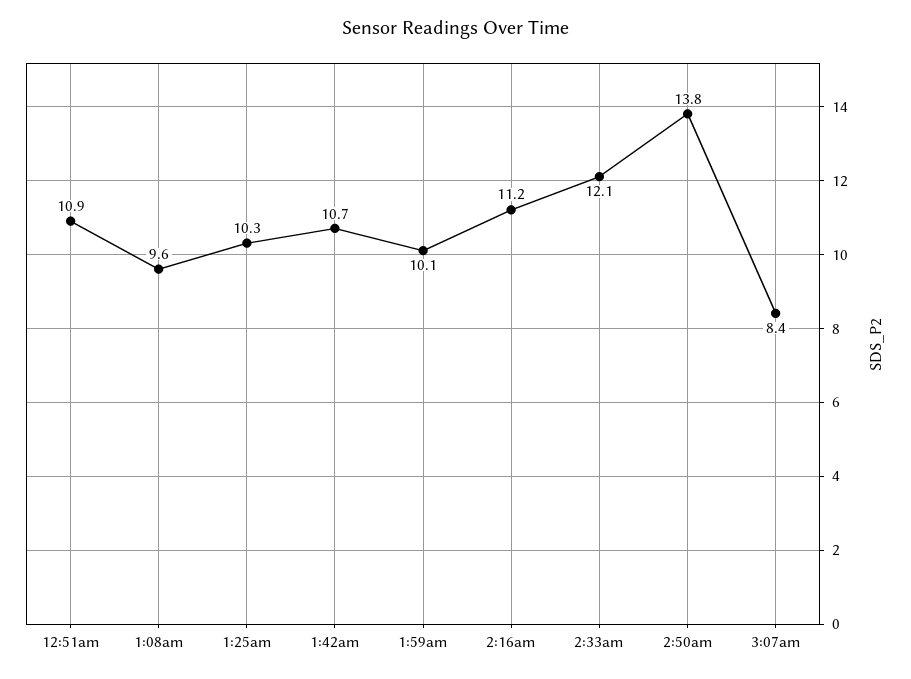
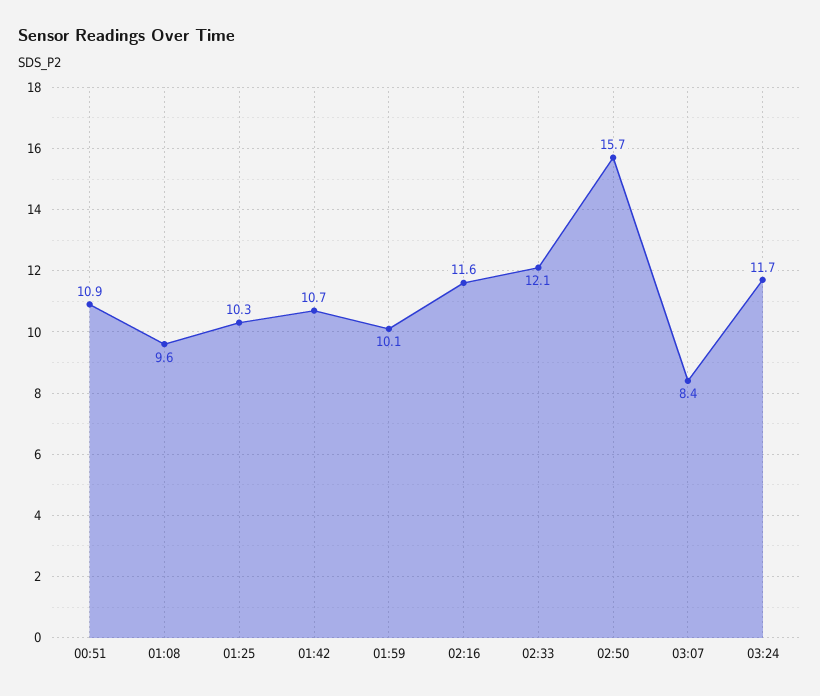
2:16am: 11.2 -> 11.6
2:50am: 13.8 -> 15.7
03:24: none -> 11.7

